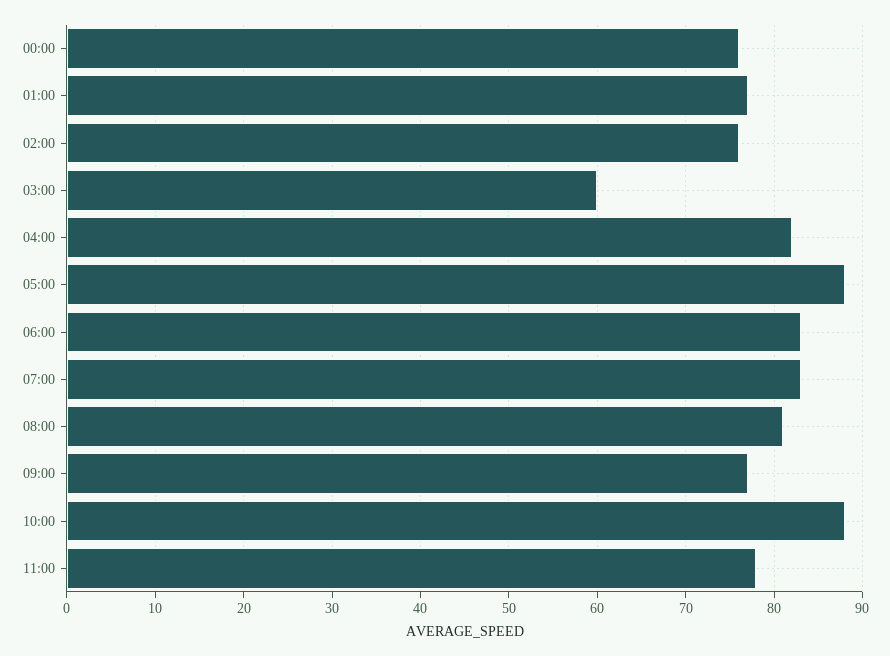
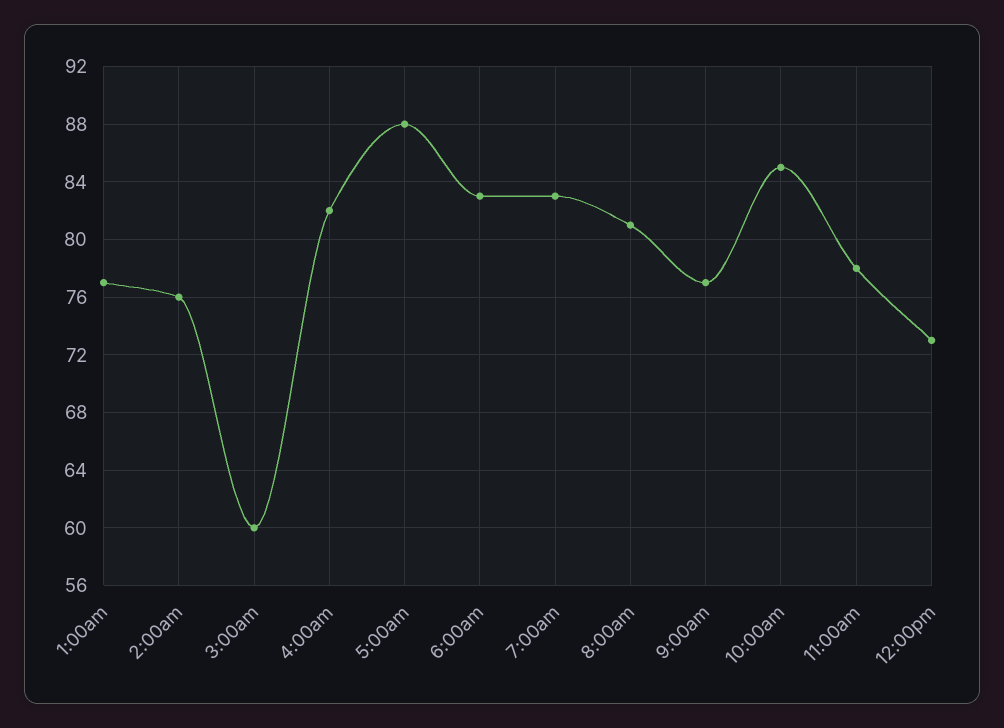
00:00: 76 -> none
10:00: 88 -> 85
12:00pm: none -> 73

